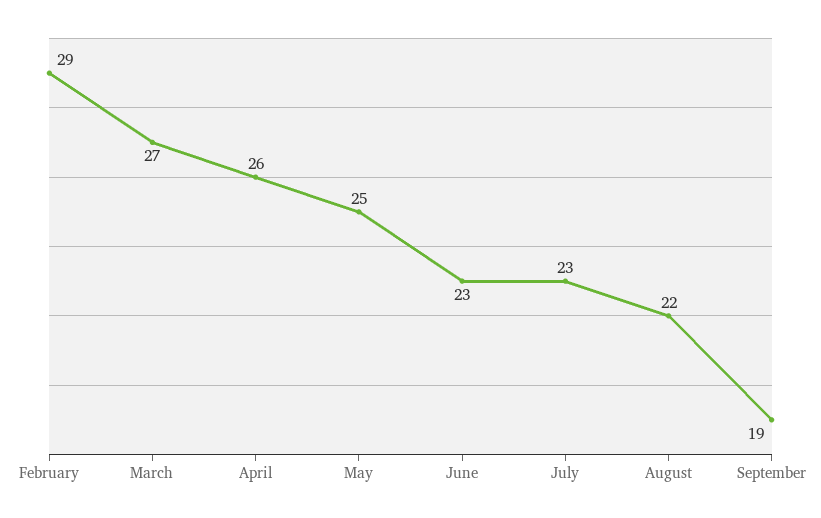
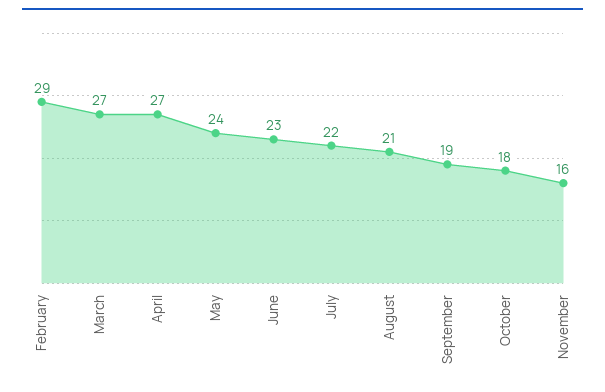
April: 26 -> 27
May: 25 -> 24
July: 23 -> 22
August: 22 -> 21
October: none -> 18
November: none -> 16

